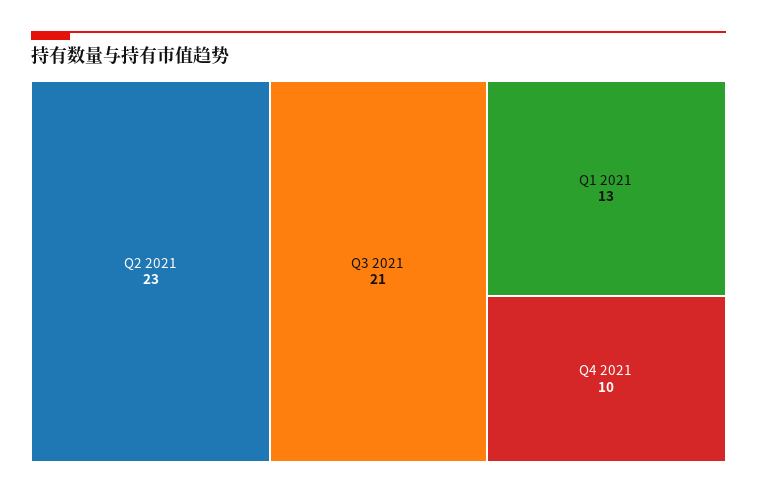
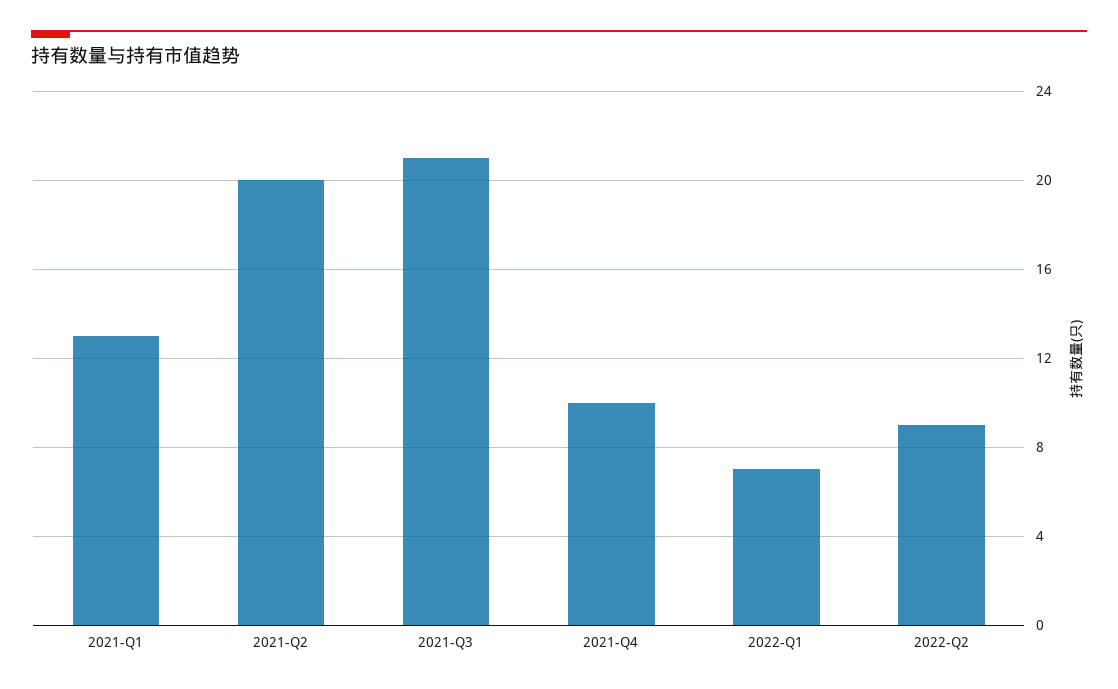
Q2 2021: 23 -> 20
2022-Q1: none -> 7
2022-Q2: none -> 9

